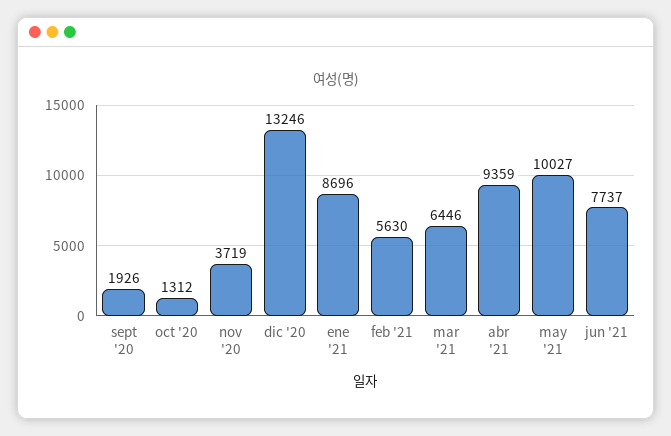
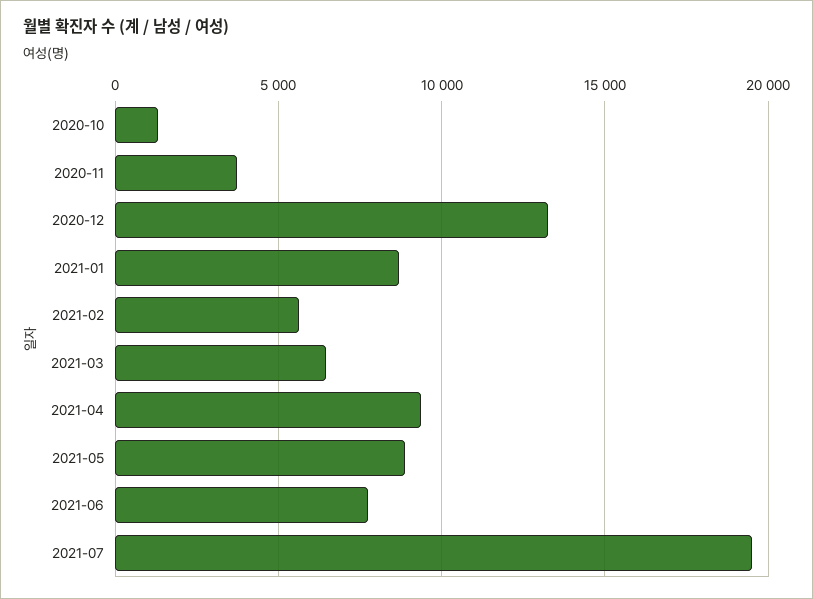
sept '20: 1926 -> none
may '21: 10027 -> 9000
2021-07: none -> 19500

